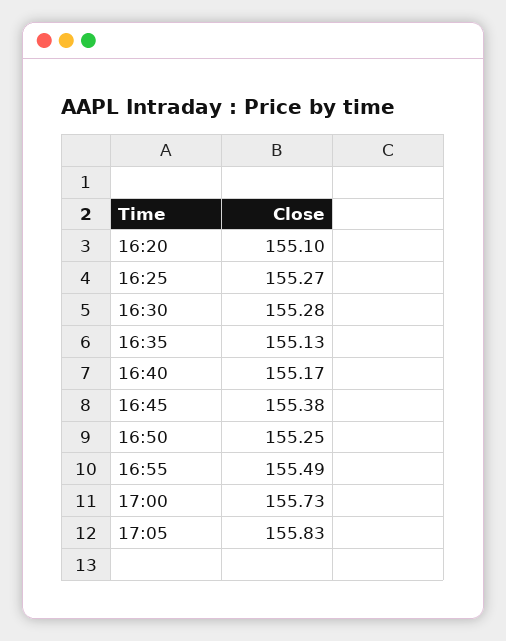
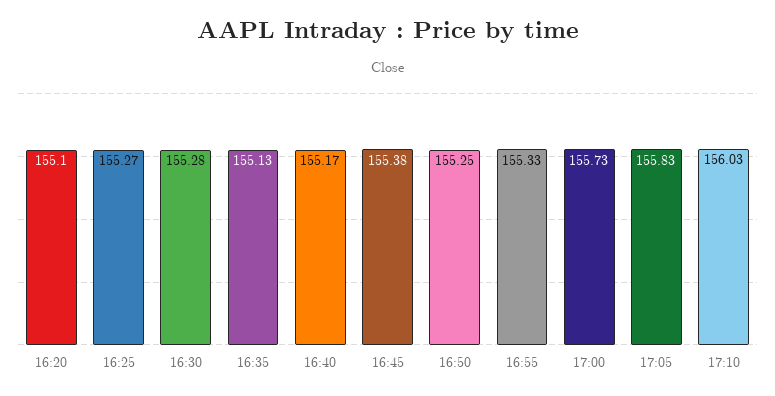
16:55: 155.49 -> 155.33
17:10: none -> 156.03

